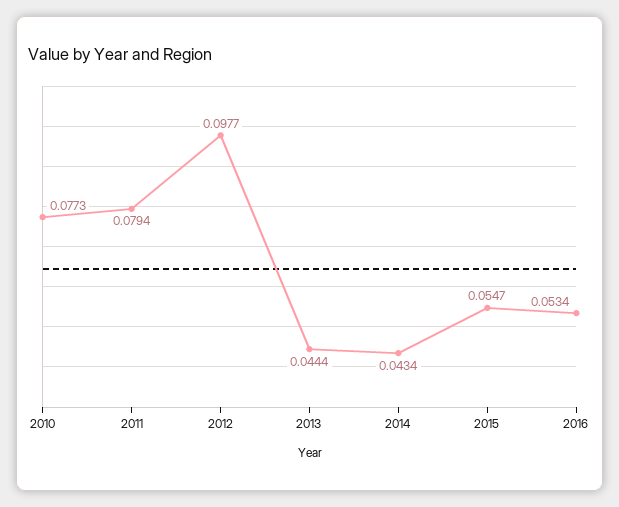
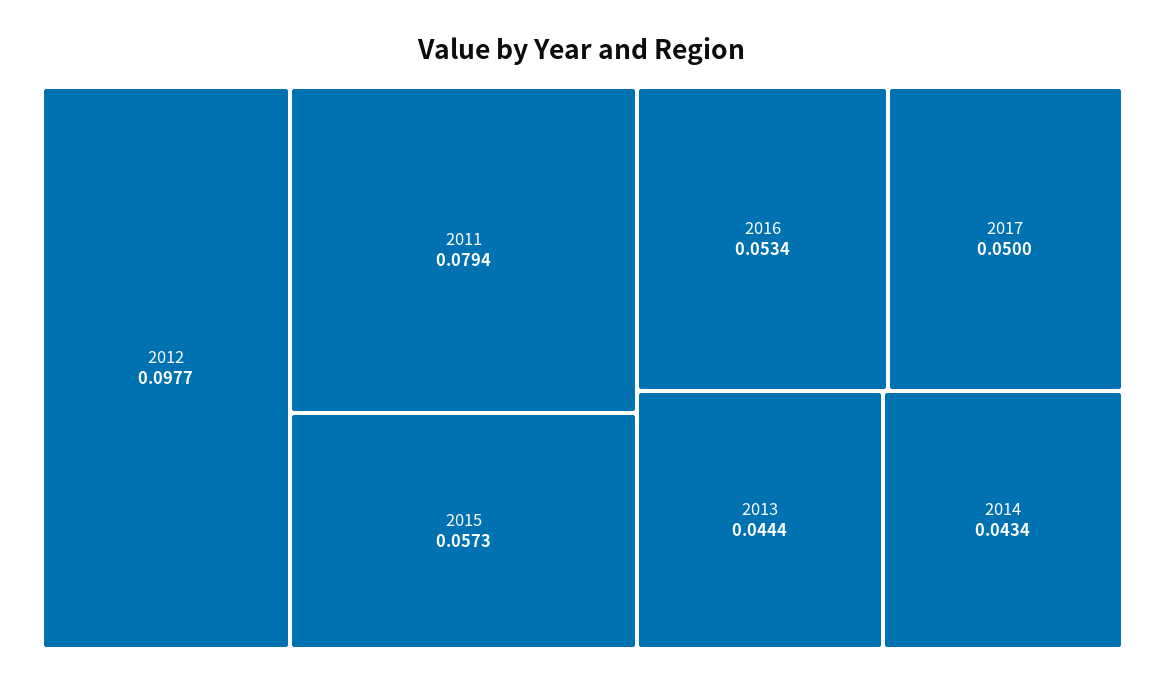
2010: 0.0773 -> none
2015: 0.0547 -> 0.0573
2017: none -> 0.05

